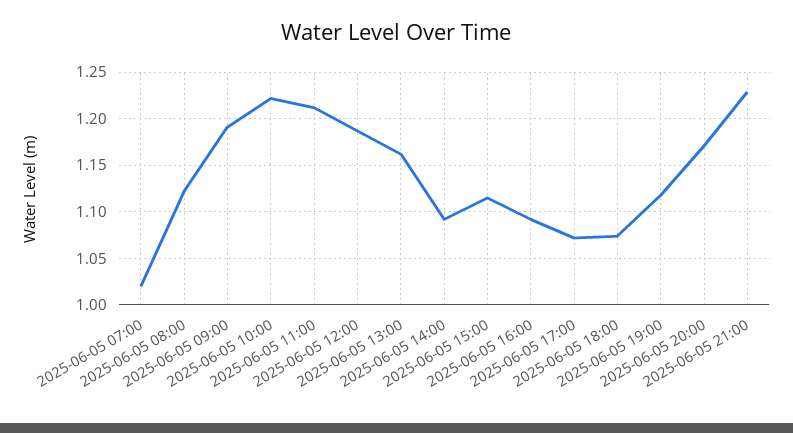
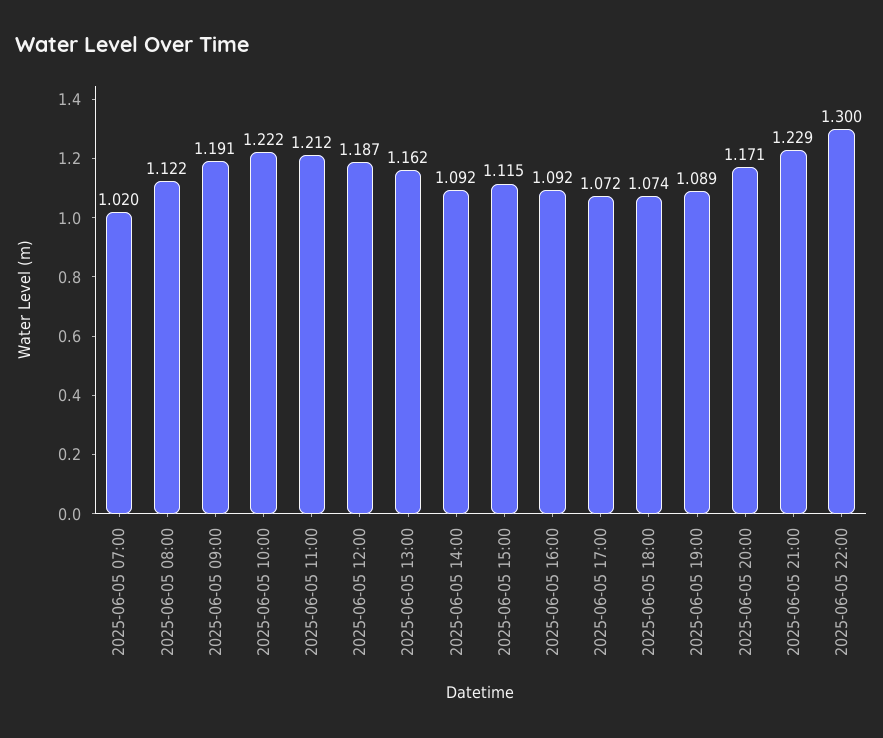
2025-06-05 19:00: 1.12 -> 1.089
2025-06-05 22:00: none -> 1.3

